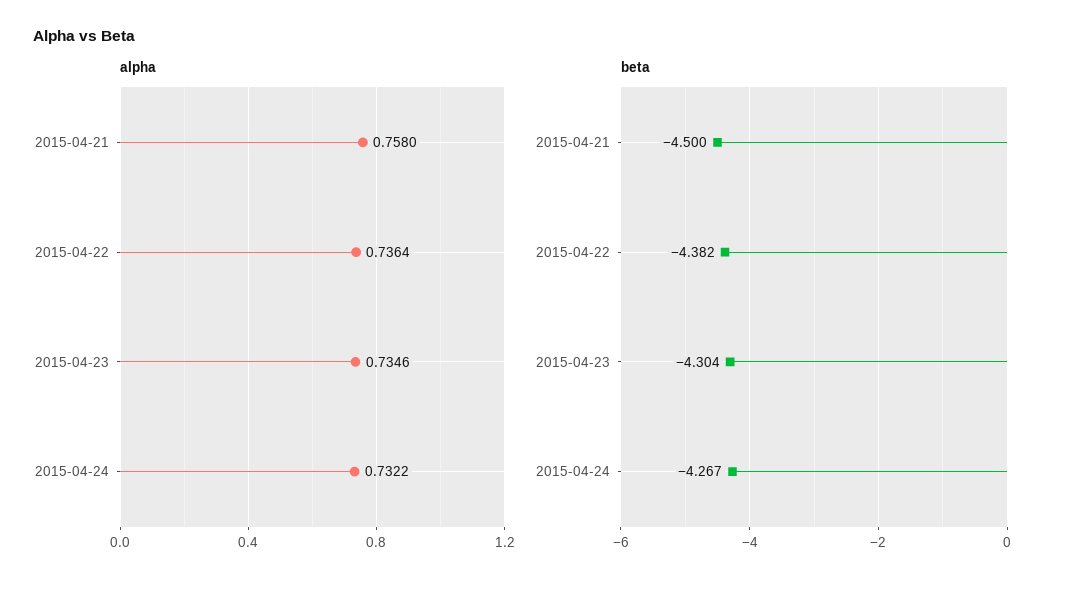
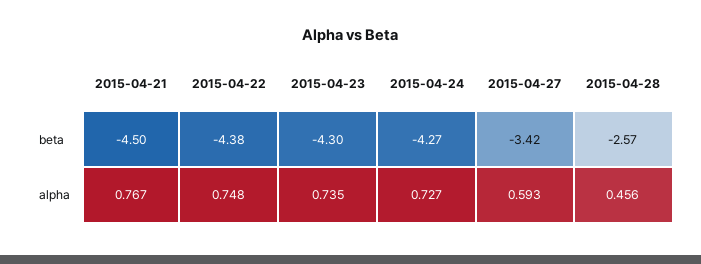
alpha, 2015-04-21: 0.758 -> 0.767
alpha, 2015-04-22: 0.7364 -> 0.748
alpha, 2015-04-24: 0.7322 -> 0.727
beta, 2015-04-27: none -> -3.42
beta, 2015-04-28: none -> -2.57
alpha, 2015-04-27: none -> 0.593
alpha, 2015-04-28: none -> 0.456

